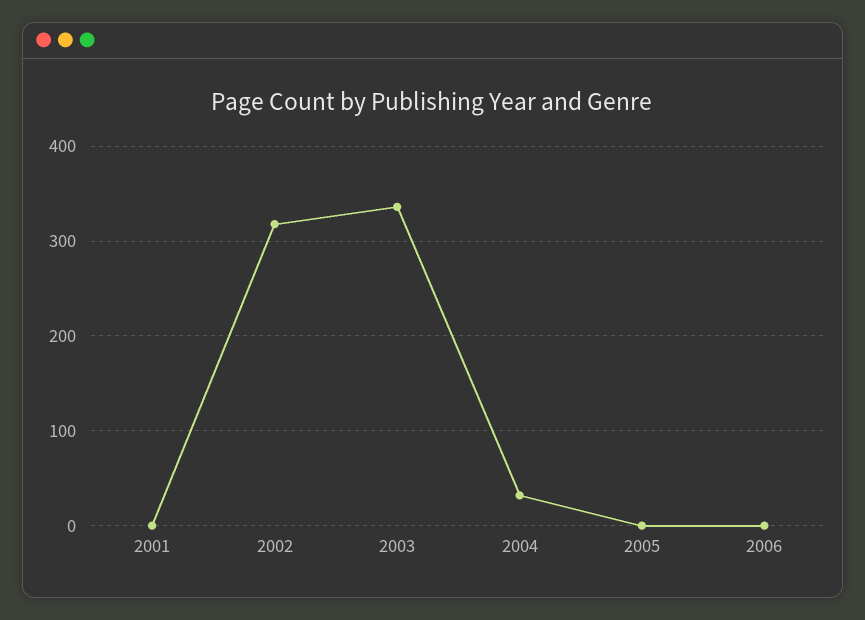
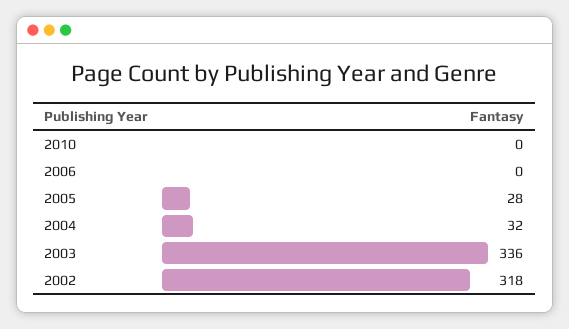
2001: 0 -> none
2005: 0 -> 28
2010: none -> 0

